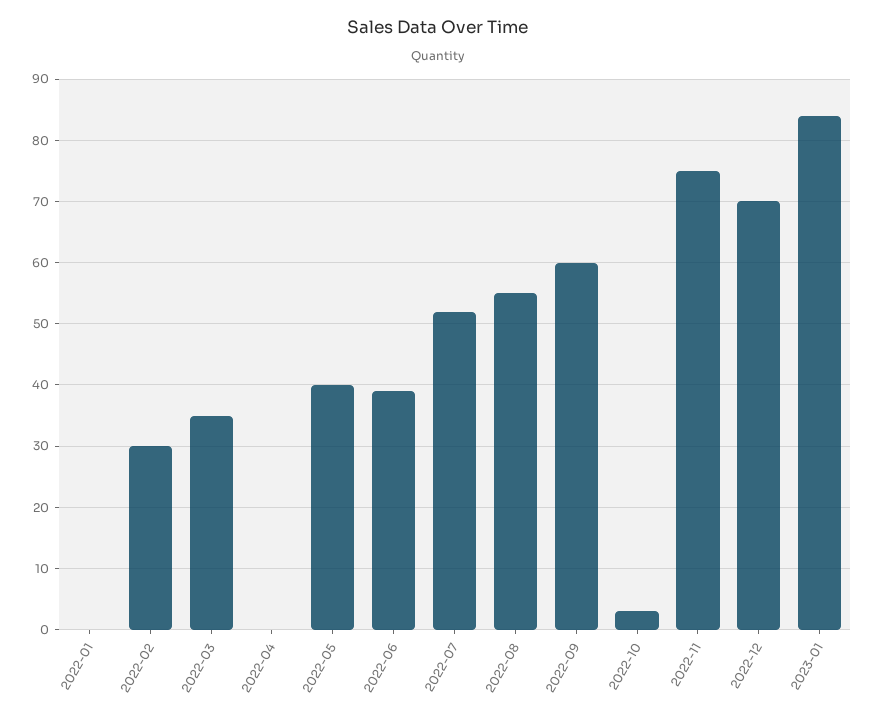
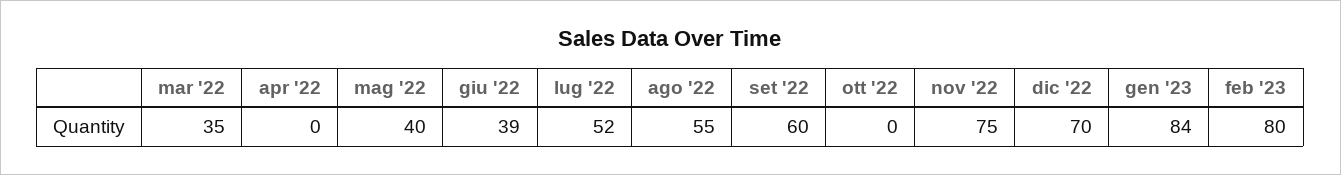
2022-01: 0 -> none
2022-02: 30 -> none
2022-10: 3 -> 0
feb '23: none -> 80

